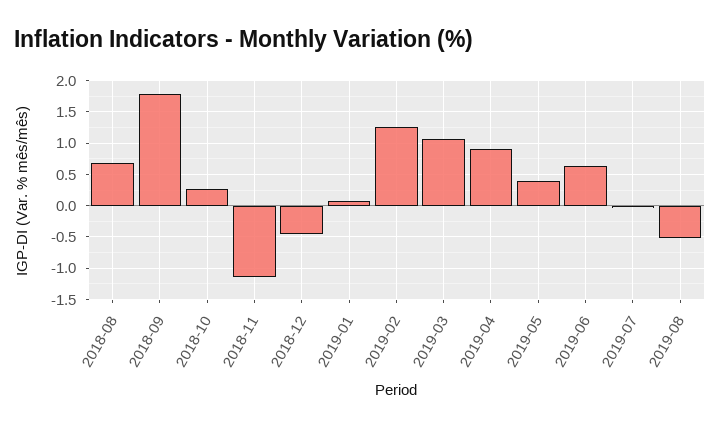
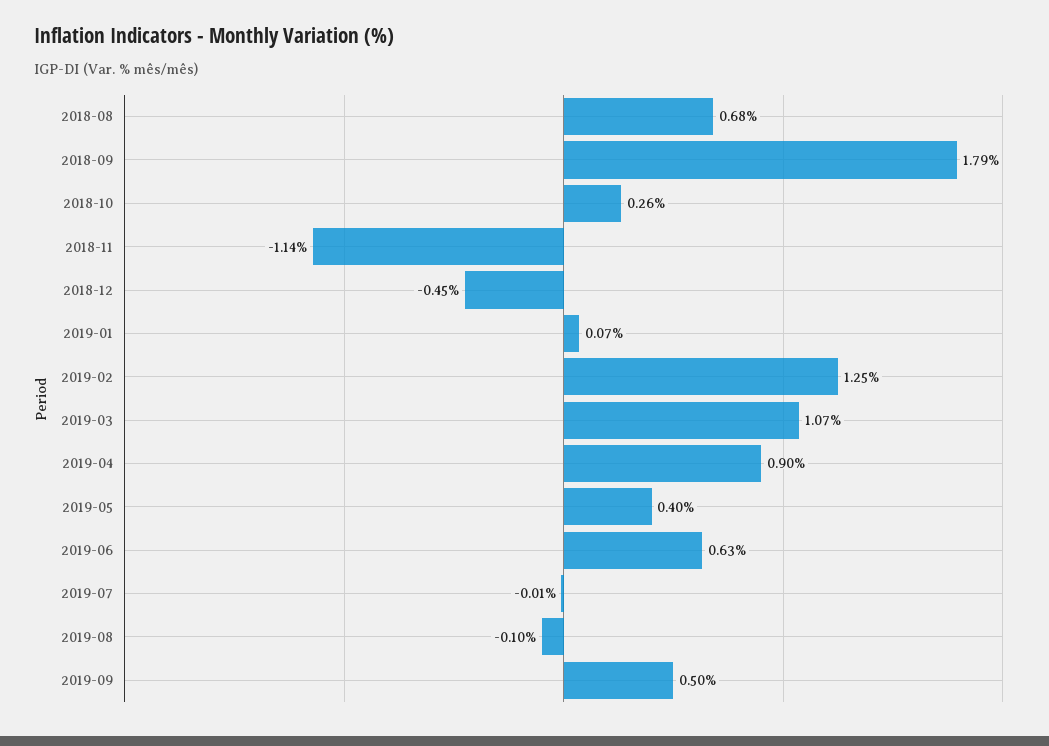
2019-08: -0.5 -> -0.1
2019-09: none -> 0.5

